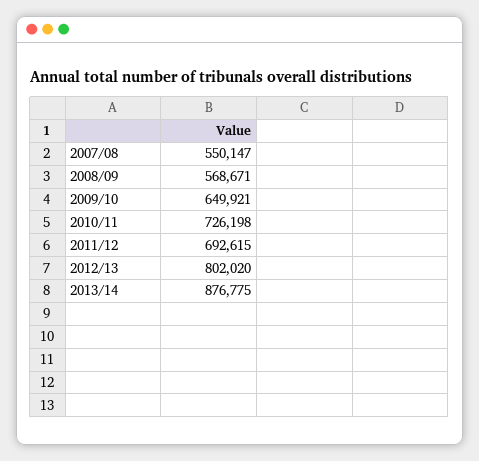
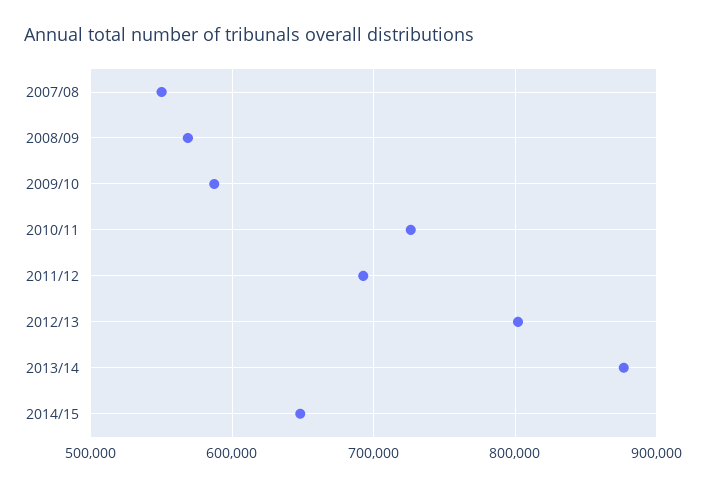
2009/10: 649921 -> 590000
2014/15: none -> 650000

